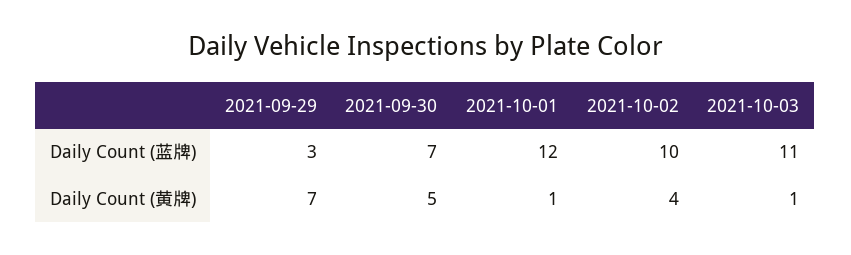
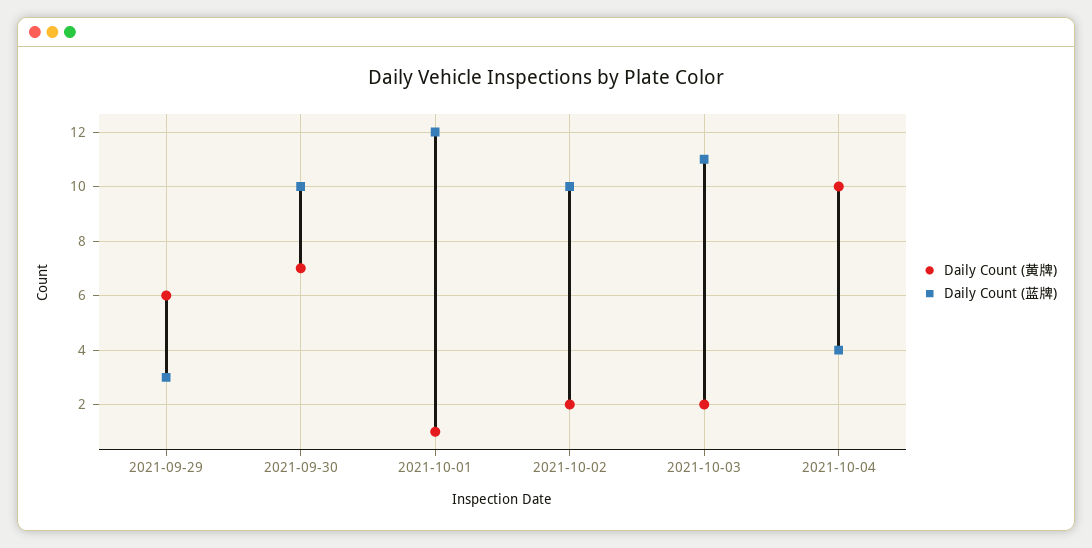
Daily Count (蓝牌), 2021-09-30: 7 -> 10
Daily Count (黄牌), 2021-09-29: 7 -> 6
Daily Count (黄牌), 2021-09-30: 5 -> 7
Daily Count (黄牌), 2021-10-02: 4 -> 2
Daily Count (黄牌), 2021-10-03: 1 -> 2
Daily Count (黄牌), 2021-10-04: none -> 10
Daily Count (蓝牌), 2021-10-04: none -> 4

